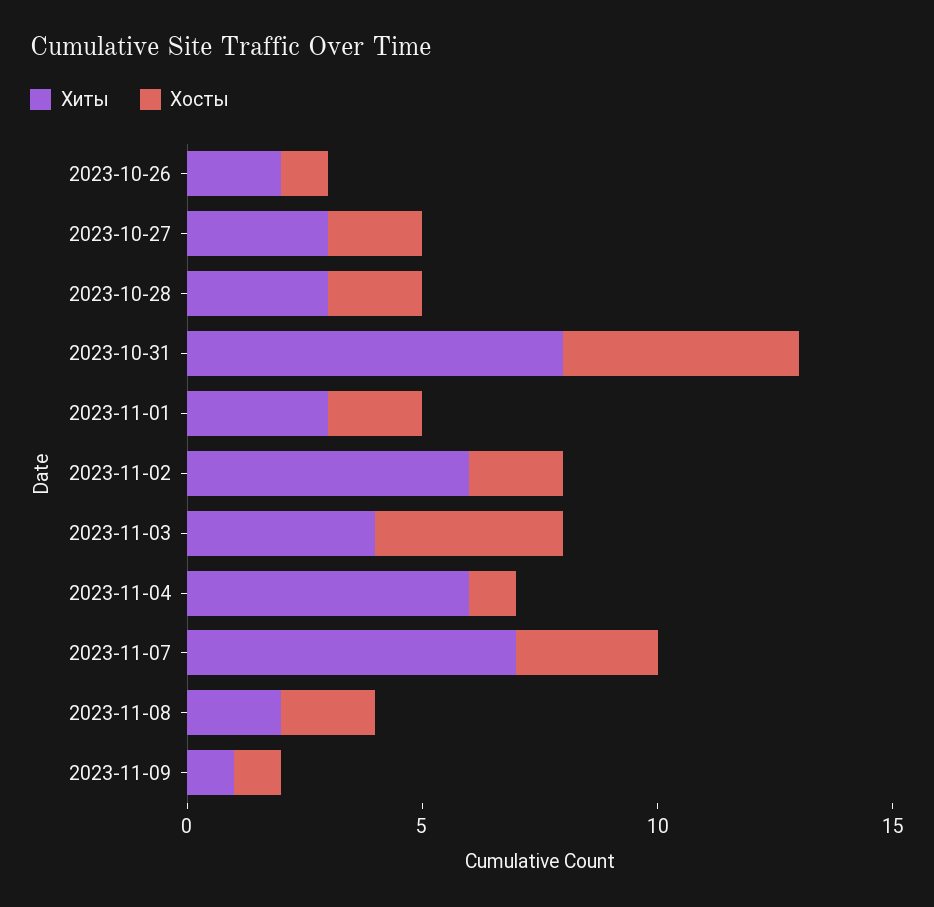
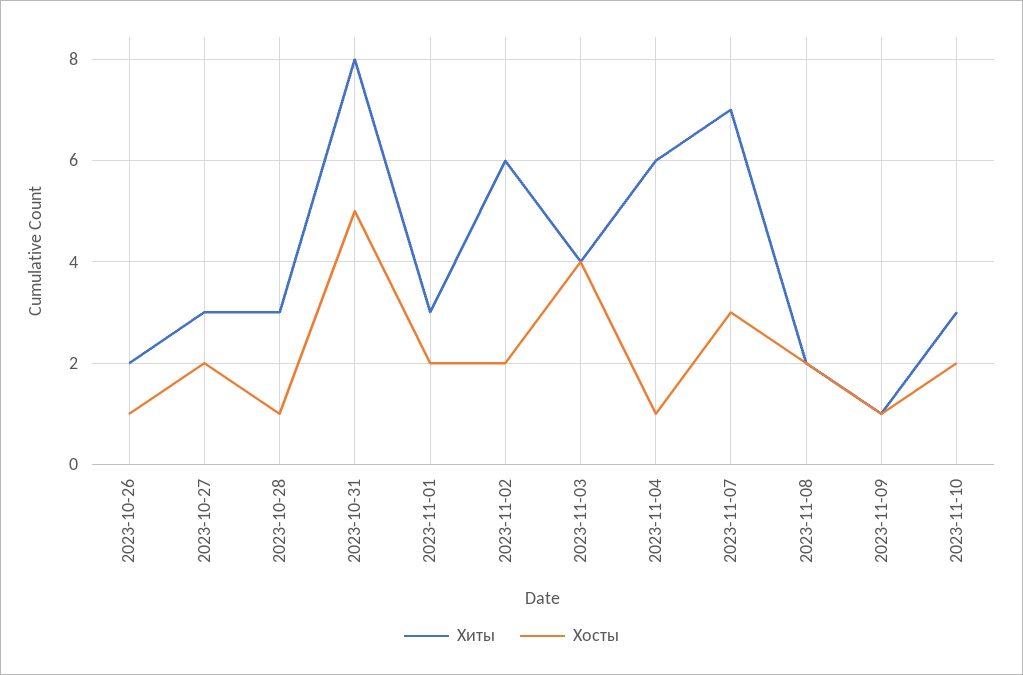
Хосты, 2023-10-28: 2 -> 1
Хиты, 2023-11-10: none -> 3
Хосты, 2023-11-10: none -> 2

